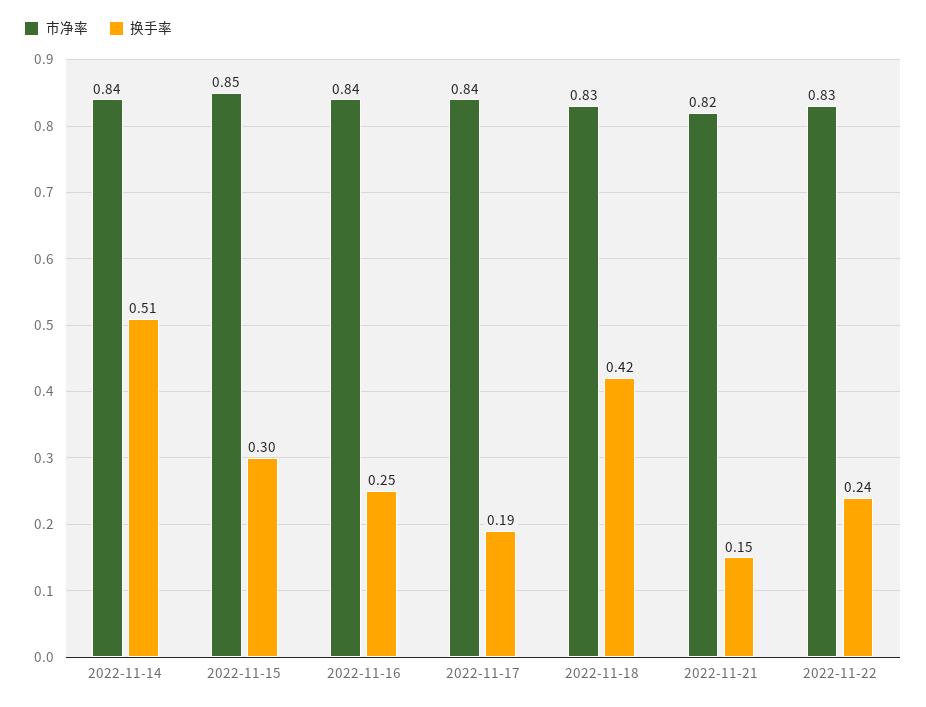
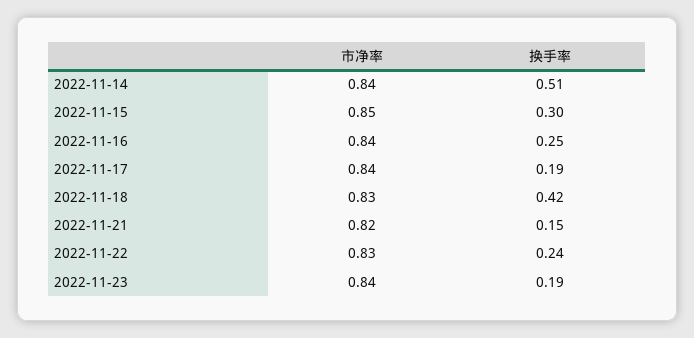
市净率, 2022-11-23: none -> 0.84
换手率, 2022-11-23: none -> 0.19

